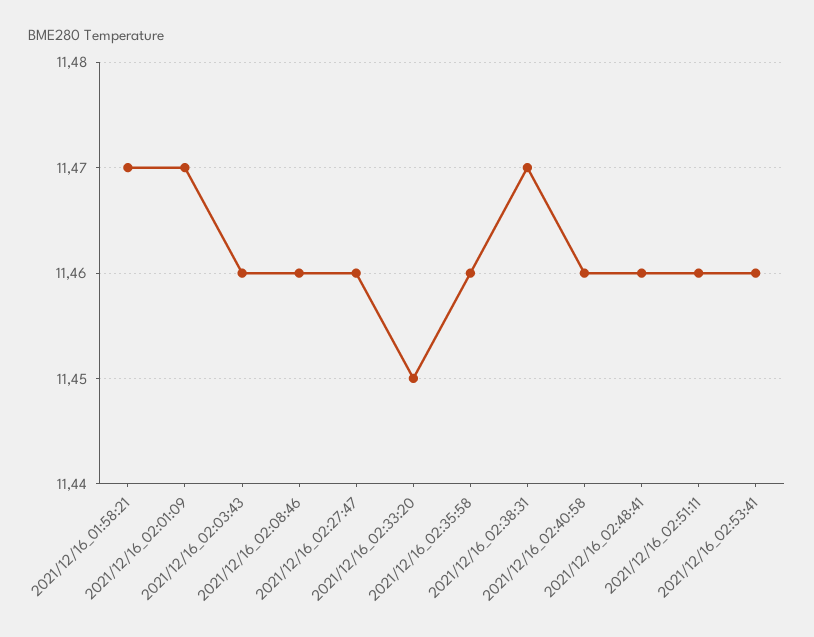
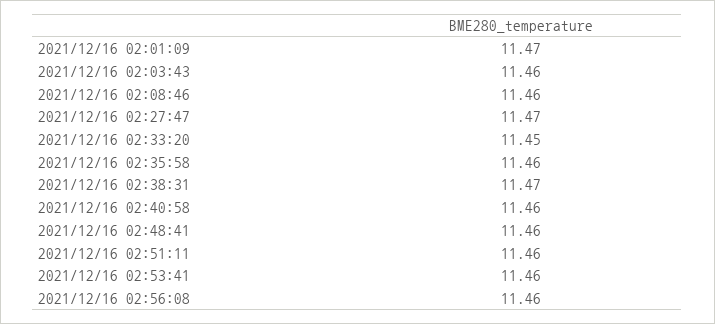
2021/12/16_01:58:21: 11.47 -> none
2021/12/16_02:27:47: 11.46 -> 11.47
2021/12/16 02:56:08: none -> 11.46

